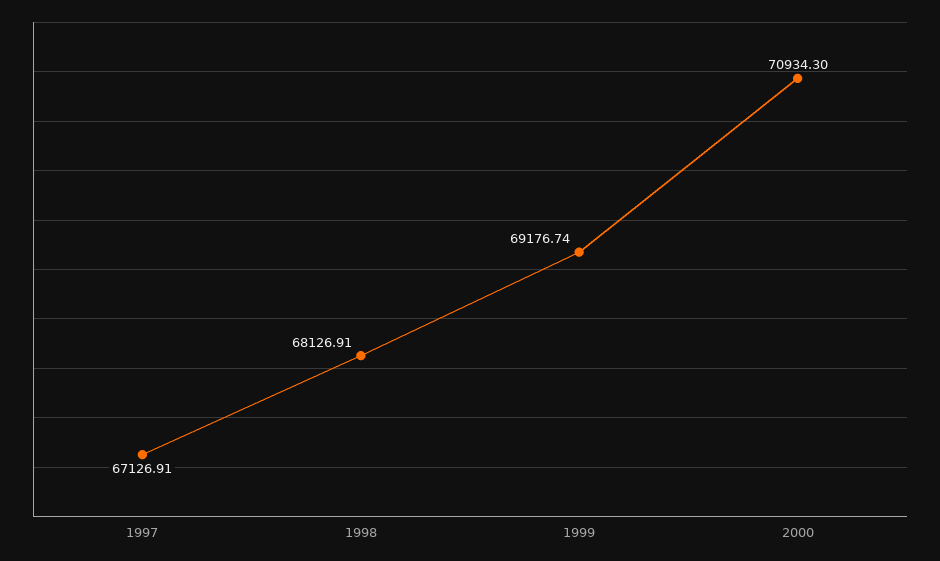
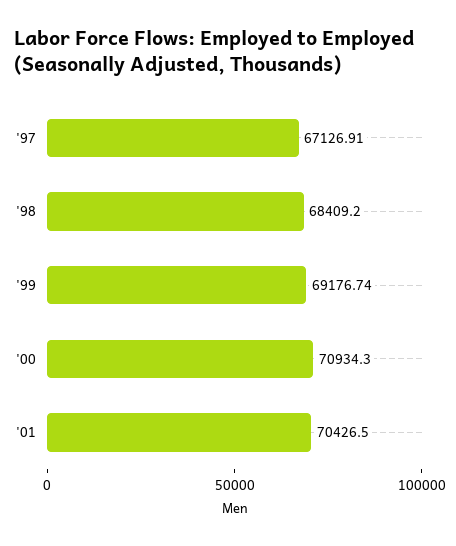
1998: 68126.91 -> 68409.2
'01: none -> 70426.5

